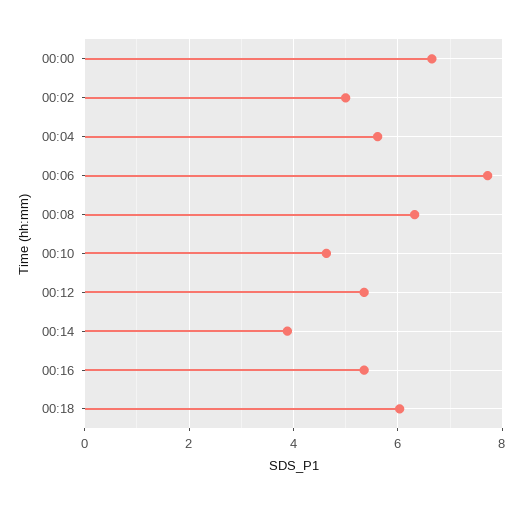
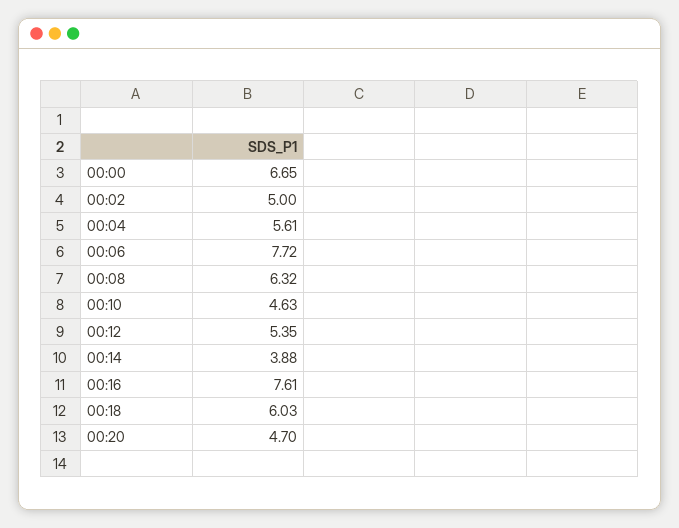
00:16: 5.4 -> 7.61
00:20: none -> 4.7

